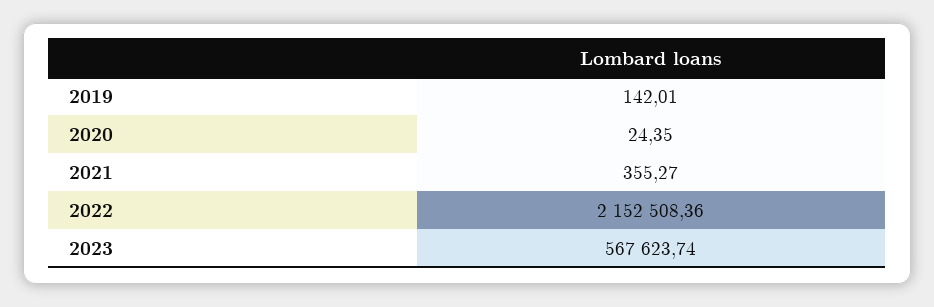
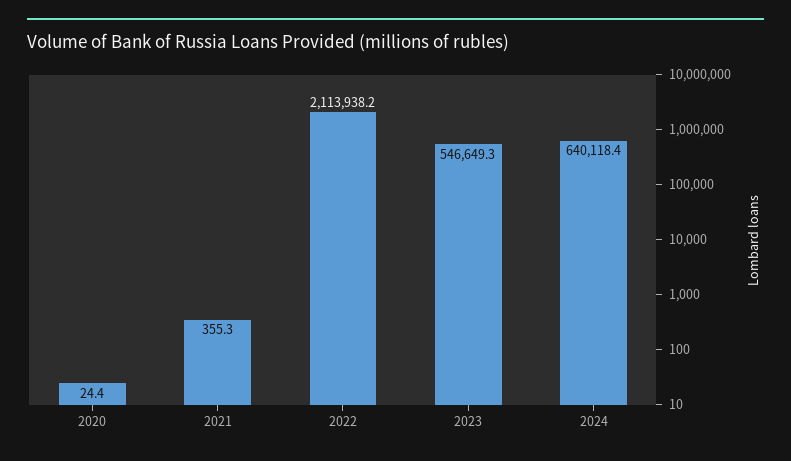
2019: 142.01 -> none
2022: 2152508.36 -> 2113938.2
2023: 567623.74 -> 546649.3
2024: none -> 640118.4

